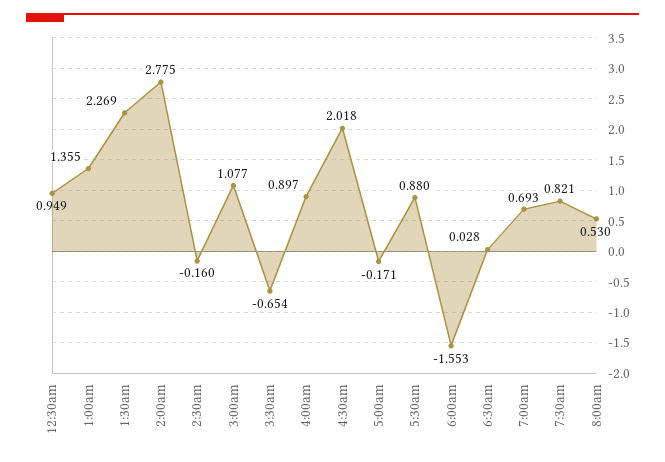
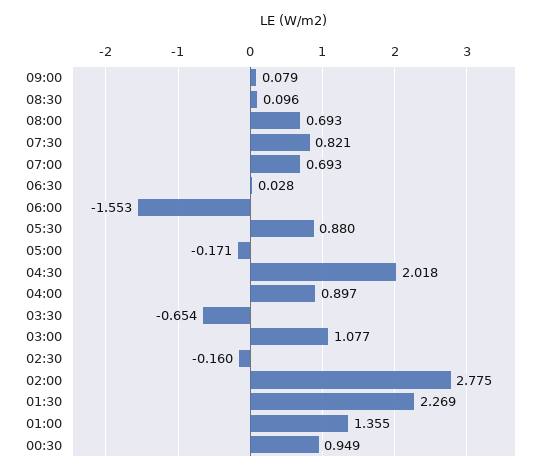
8:00am: 0.53 -> 0.693
09:00: none -> 0.079
08:30: none -> 0.096

